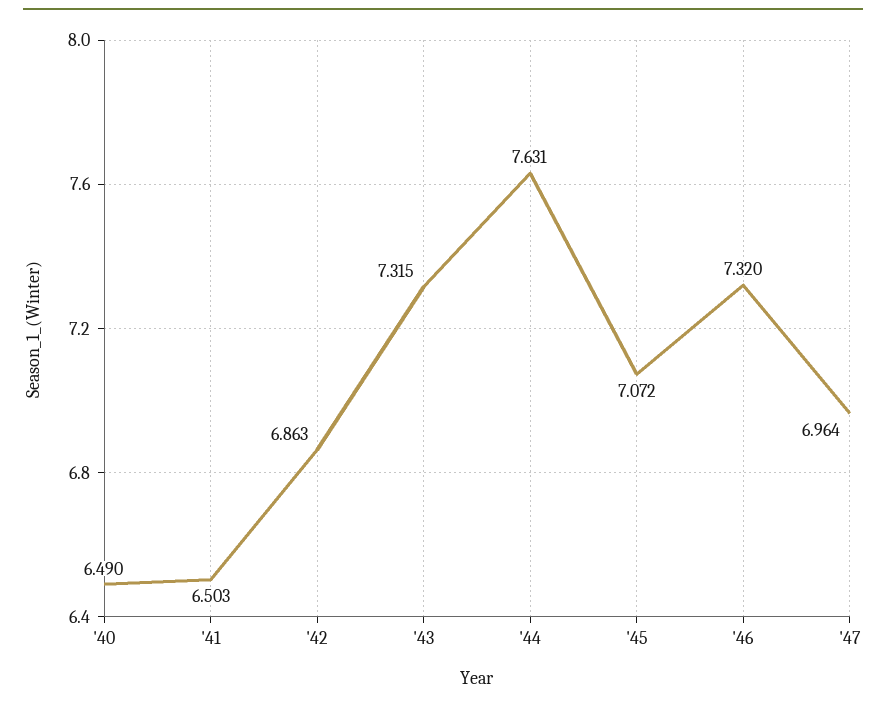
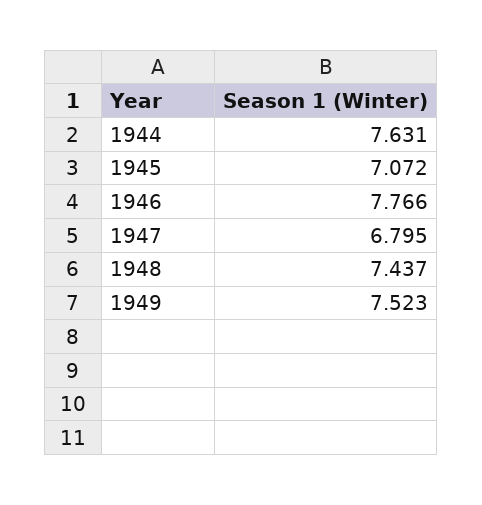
'40: 6.49 -> none
'41: 6.503 -> none
'42: 6.863 -> none
'43: 7.315 -> none
'46: 7.32 -> 7.766
'47: 6.964 -> 6.795
1948: none -> 7.437
1949: none -> 7.523

